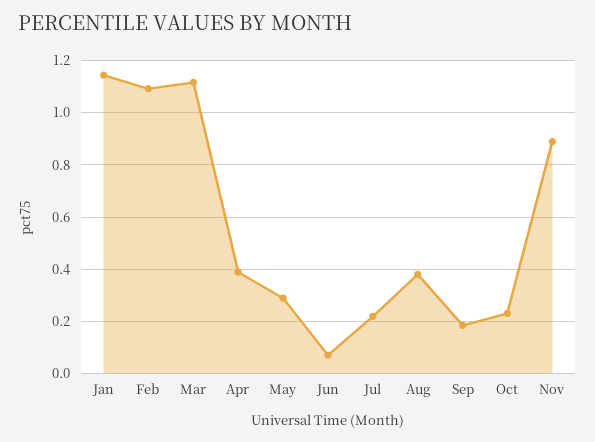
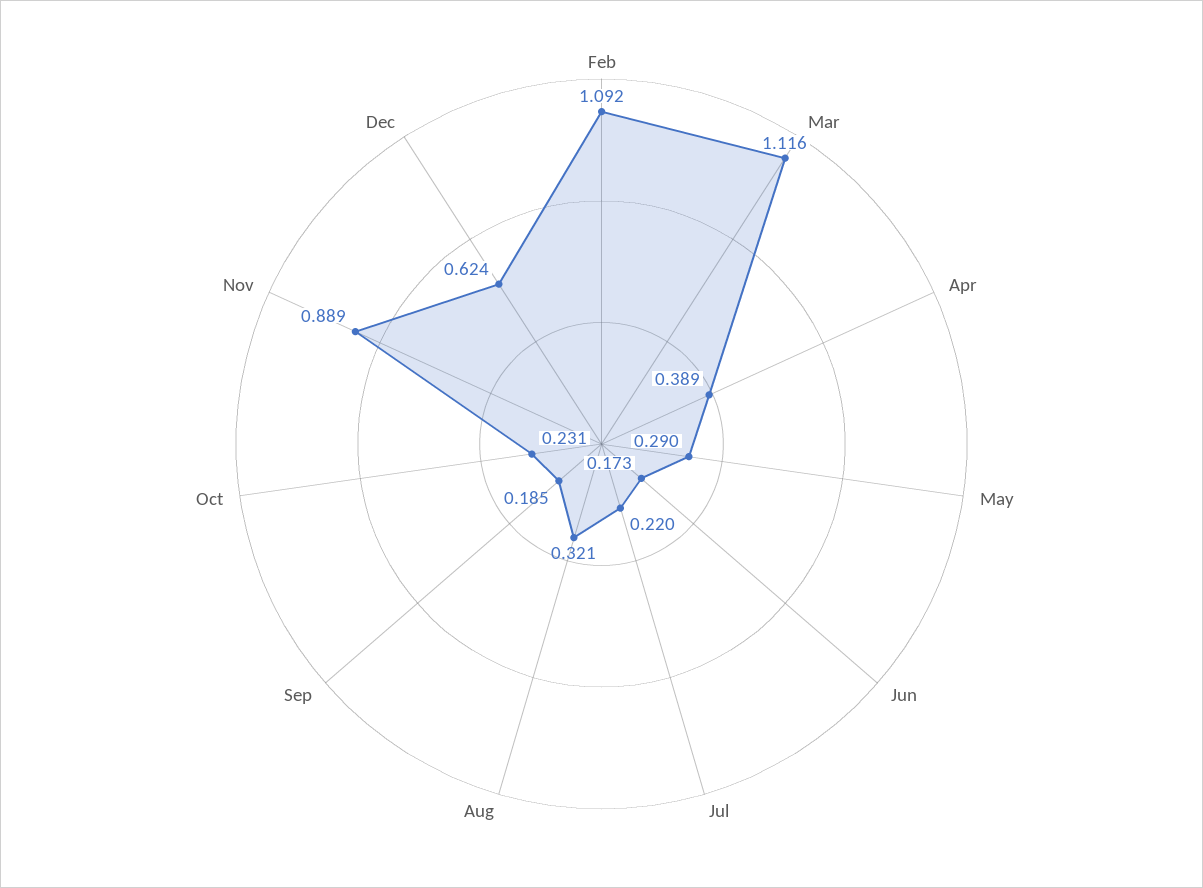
Jan: 1.15 -> none
Jun: 0.075 -> 0.173
Aug: 0.375 -> 0.321
Dec: none -> 0.624

